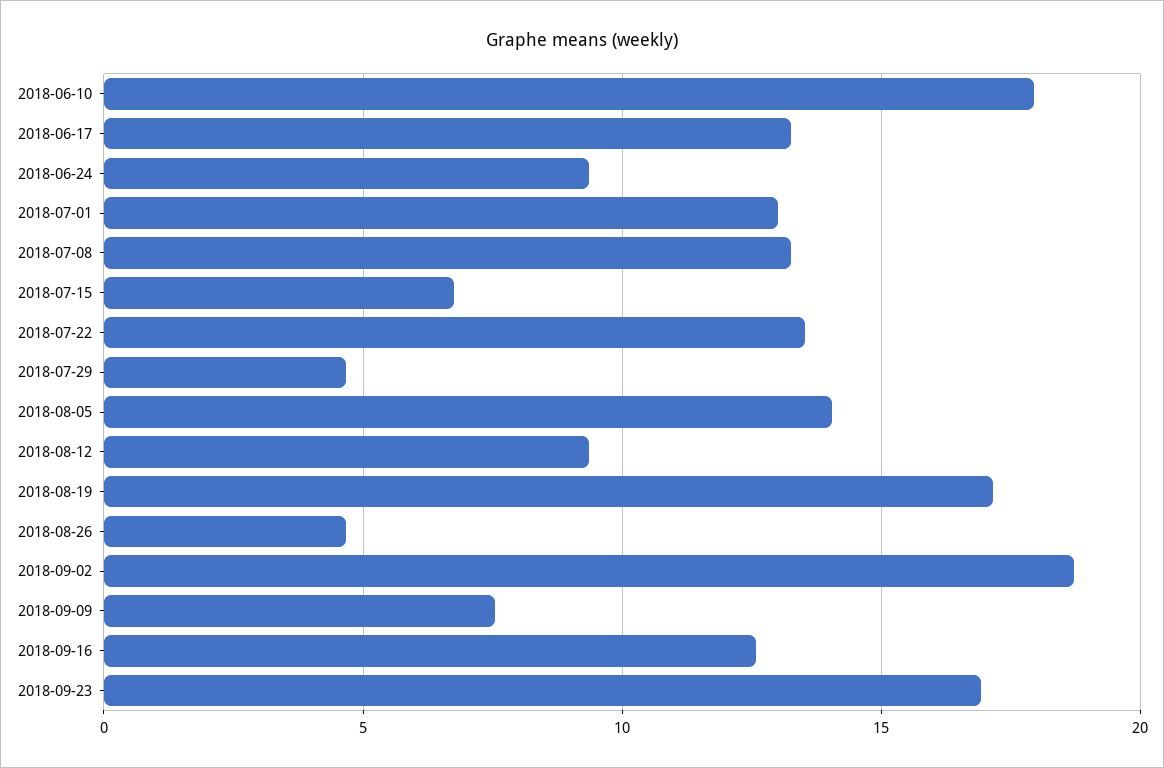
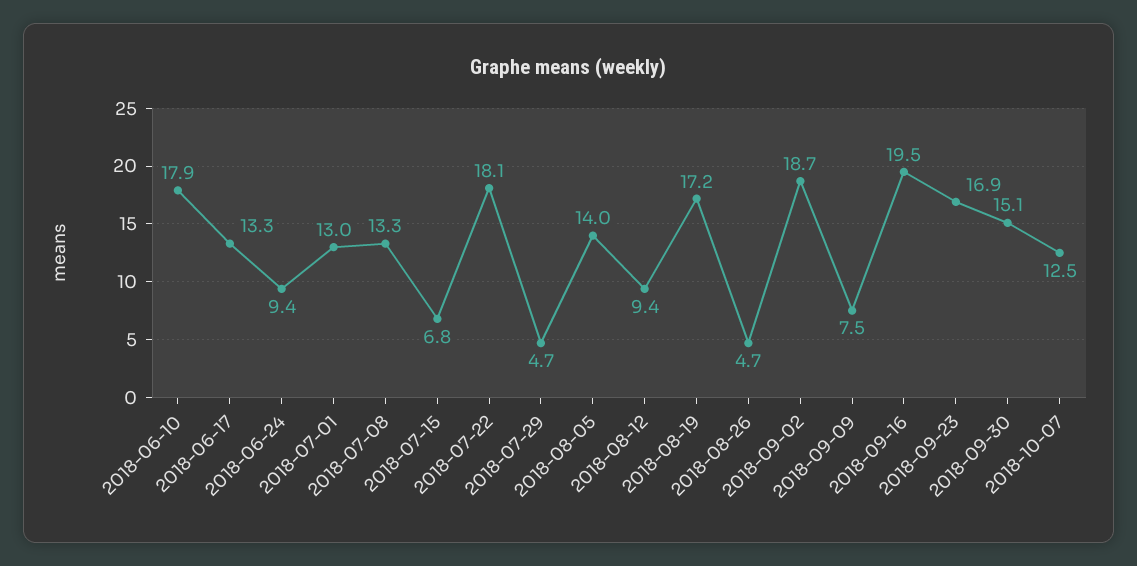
2018-07-22: 13.5 -> 18.1
2018-09-16: 12.5 -> 19.5
2018-09-30: none -> 15.1
2018-10-07: none -> 12.5

